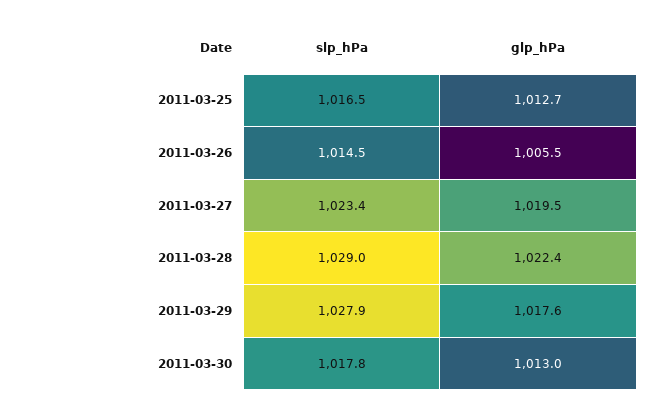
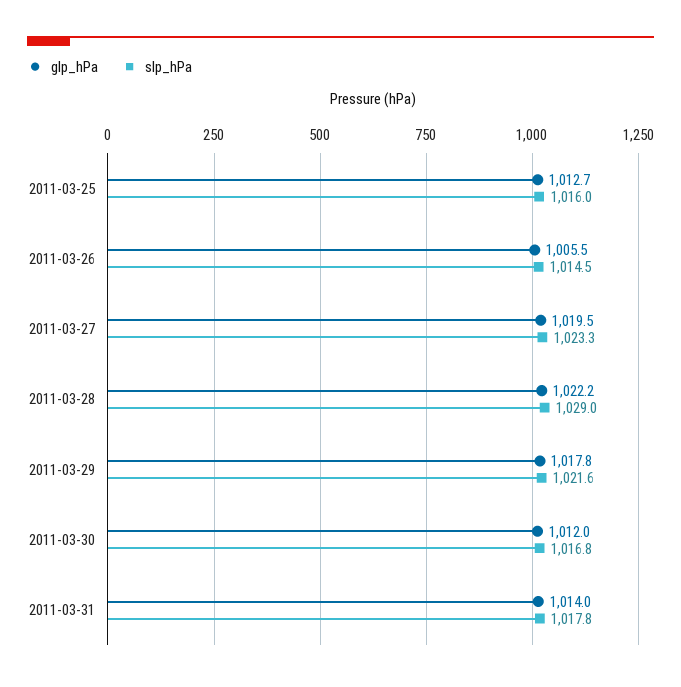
slp_hPa, 2011-03-25: 1016.5 -> 1016
slp_hPa, 2011-03-27: 1023.4 -> 1023.3
glp_hPa, 2011-03-28: 1022.4 -> 1022.2
slp_hPa, 2011-03-29: 1027.9 -> 1021.6
glp_hPa, 2011-03-29: 1017.6 -> 1017.8
slp_hPa, 2011-03-30: 1017.8 -> 1016.8
glp_hPa, 2011-03-30: 1013 -> 1012
glp_hPa, 2011-03-31: none -> 1014
slp_hPa, 2011-03-31: none -> 1017.8

